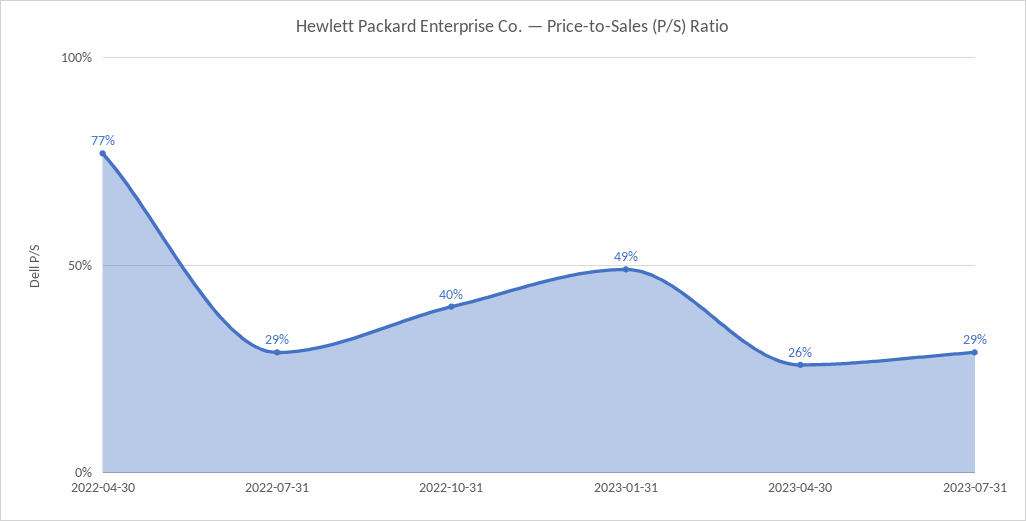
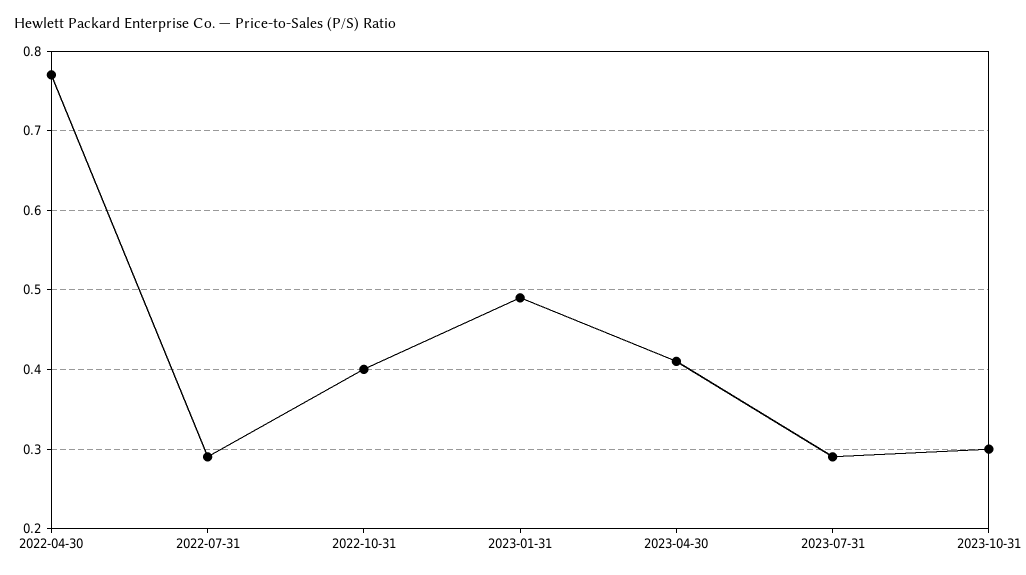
2023-04-30: 0.26 -> 0.41
2023-10-31: none -> 0.3

